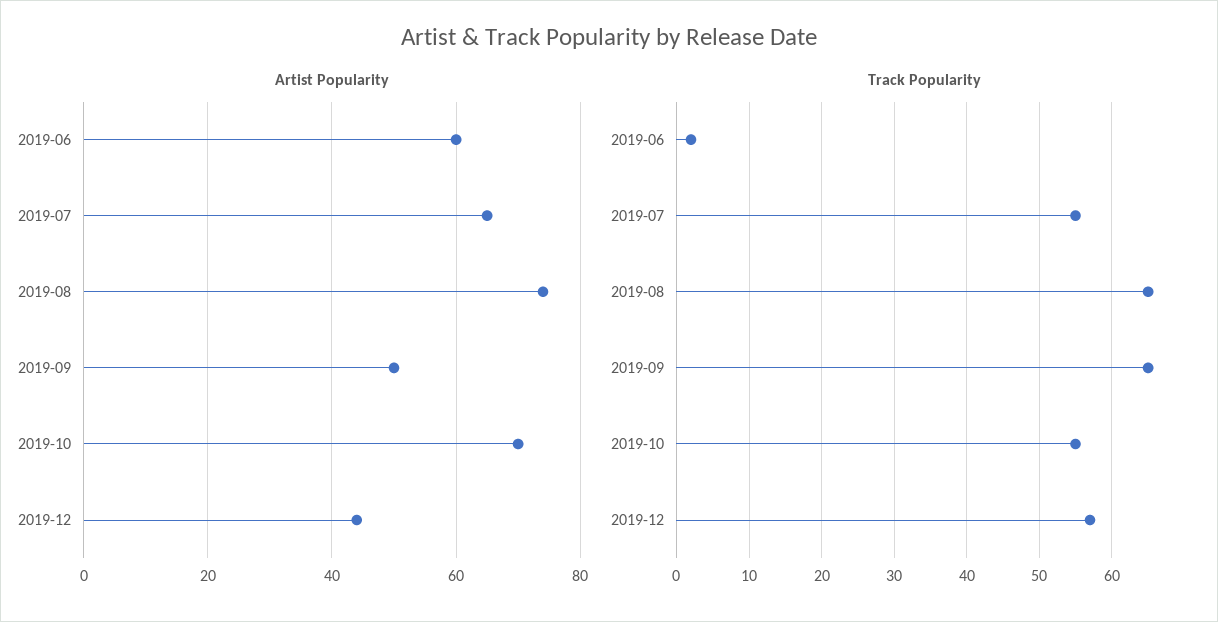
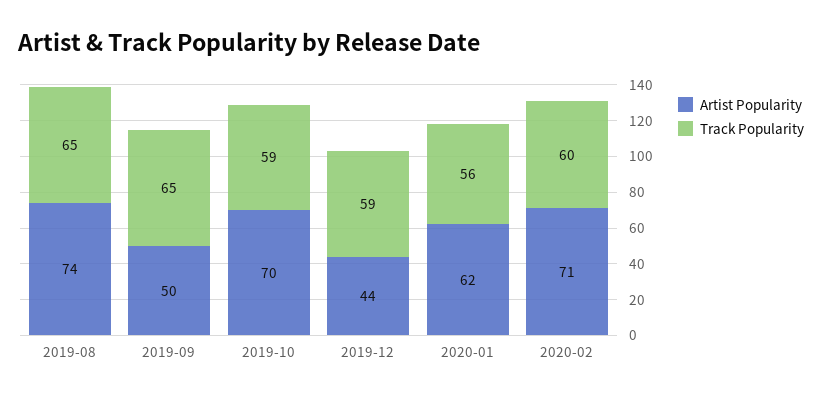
Artist Popularity, 2019-06: 60 -> none
Artist Popularity, 2019-07: 65 -> none
Track Popularity, 2019-06: 2 -> none
Track Popularity, 2019-07: 55 -> none
Track Popularity, 2019-10: 55 -> 59
Track Popularity, 2019-12: 57 -> 59
Artist Popularity, 2020-01: none -> 62
Track Popularity, 2020-01: none -> 56
Artist Popularity, 2020-02: none -> 71
Track Popularity, 2020-02: none -> 60

